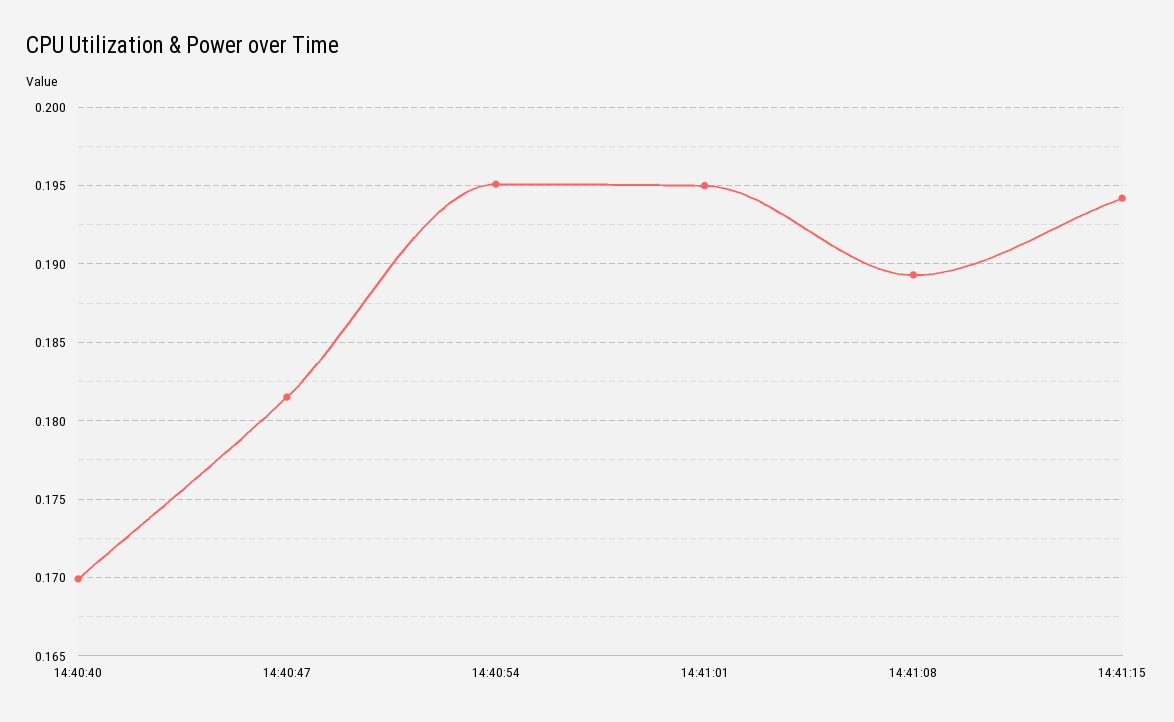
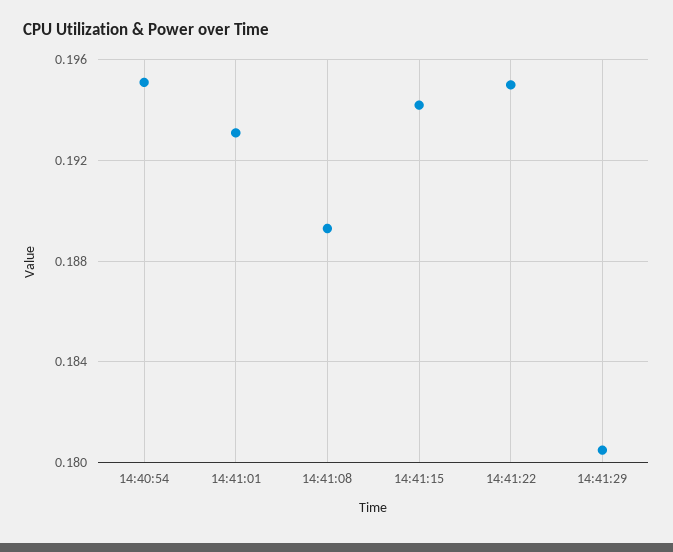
14:40:40: 0.17 -> none
14:40:47: 0.1815 -> none
14:41:01: 0.195 -> 0.193
14:41:22: none -> 0.195
14:41:29: none -> 0.1805

